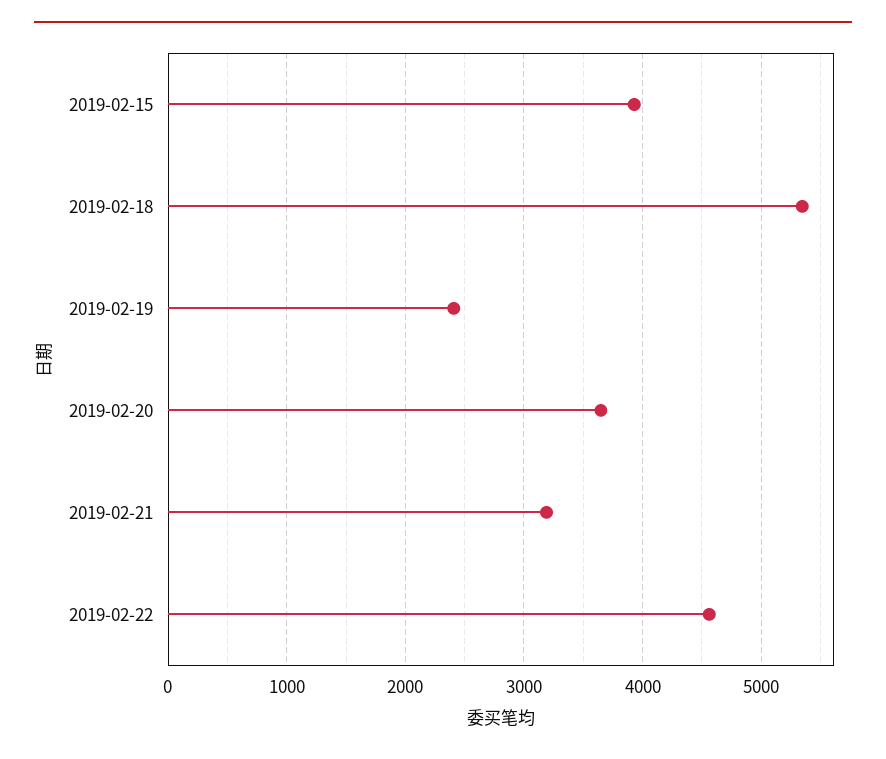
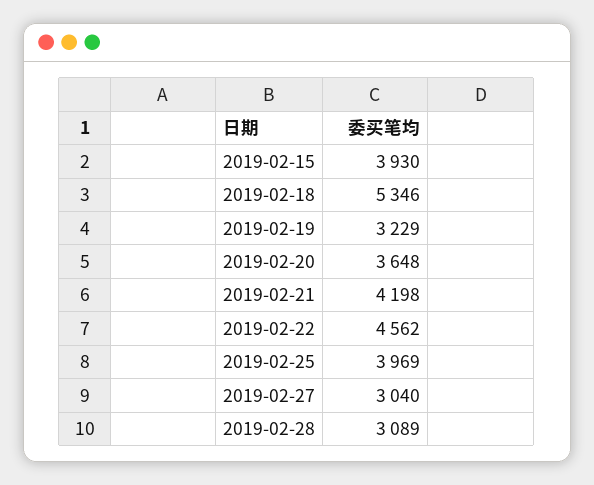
2019-02-19: 2400 -> 3229
2019-02-21: 3200 -> 4198
2019-02-25: none -> 3969
2019-02-27: none -> 3040
2019-02-28: none -> 3089

